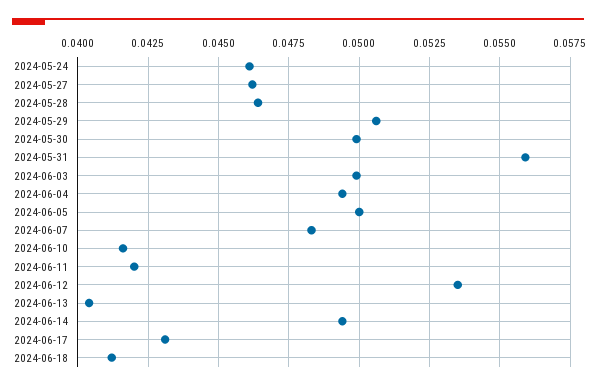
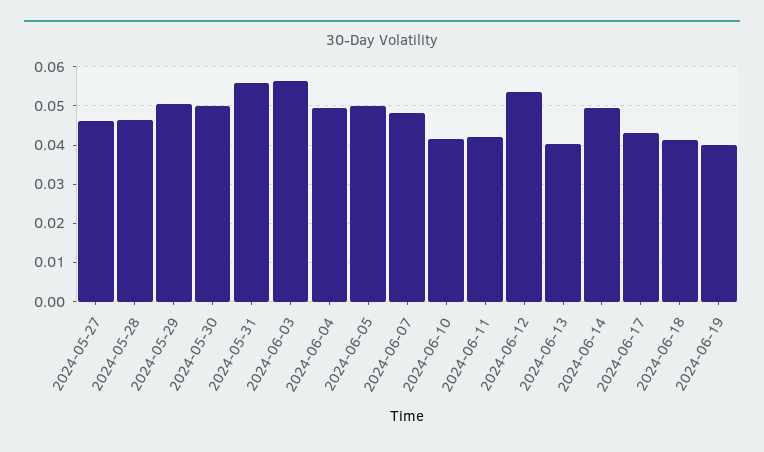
2024-05-24: 0.046 -> none
2024-06-03: 0.05 -> 0.056
2024-06-19: none -> 0.04

